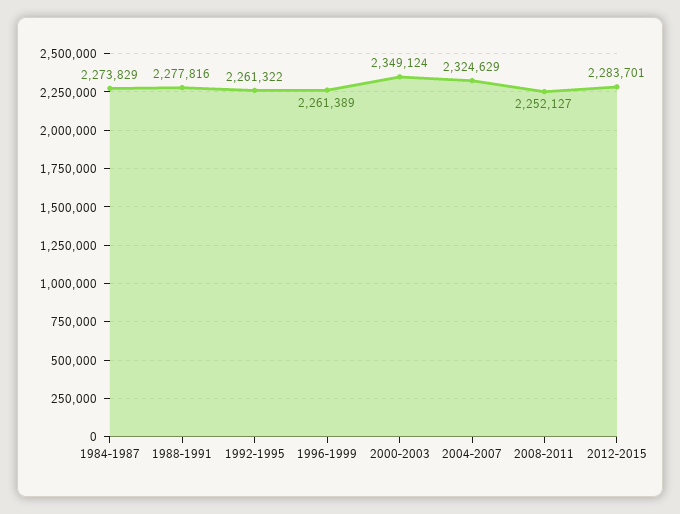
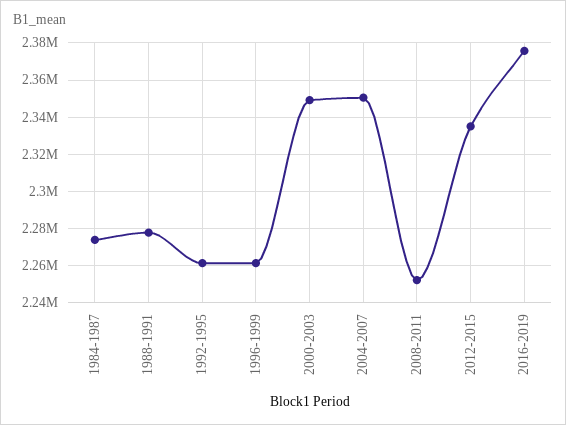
2004-2007: 2324629 -> 2350000
2012-2015: 2283701 -> 2335000
2016-2019: none -> 2375000

